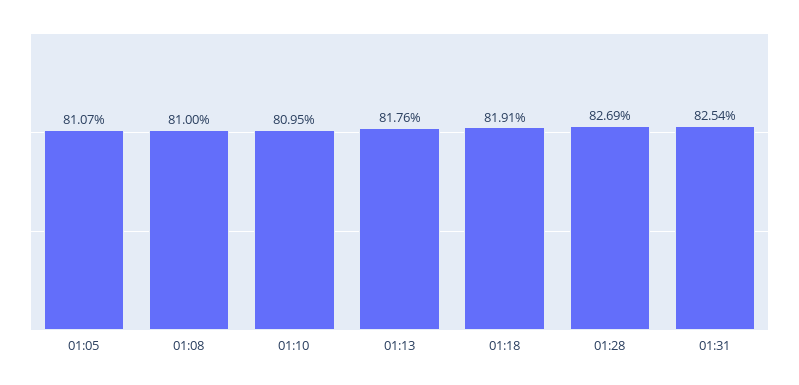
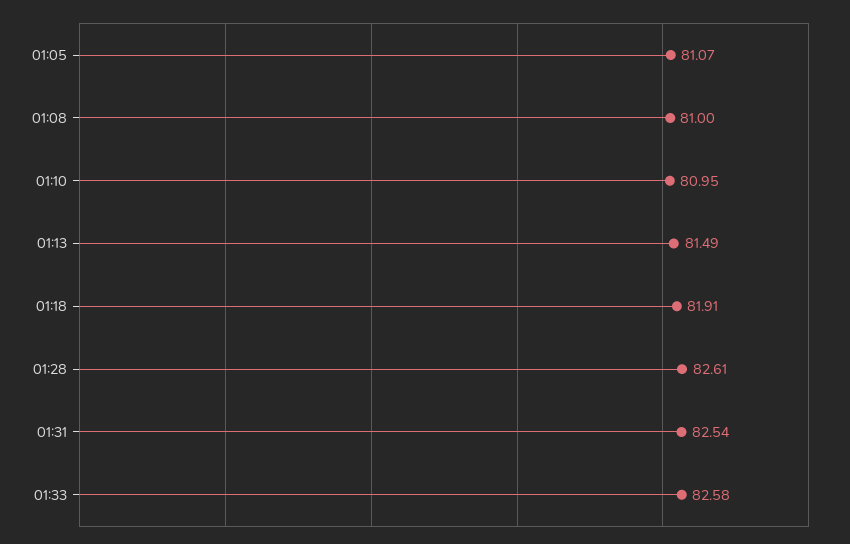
01:13: 81.76 -> 81.49
01:28: 82.69 -> 82.61
01:33: none -> 82.58

